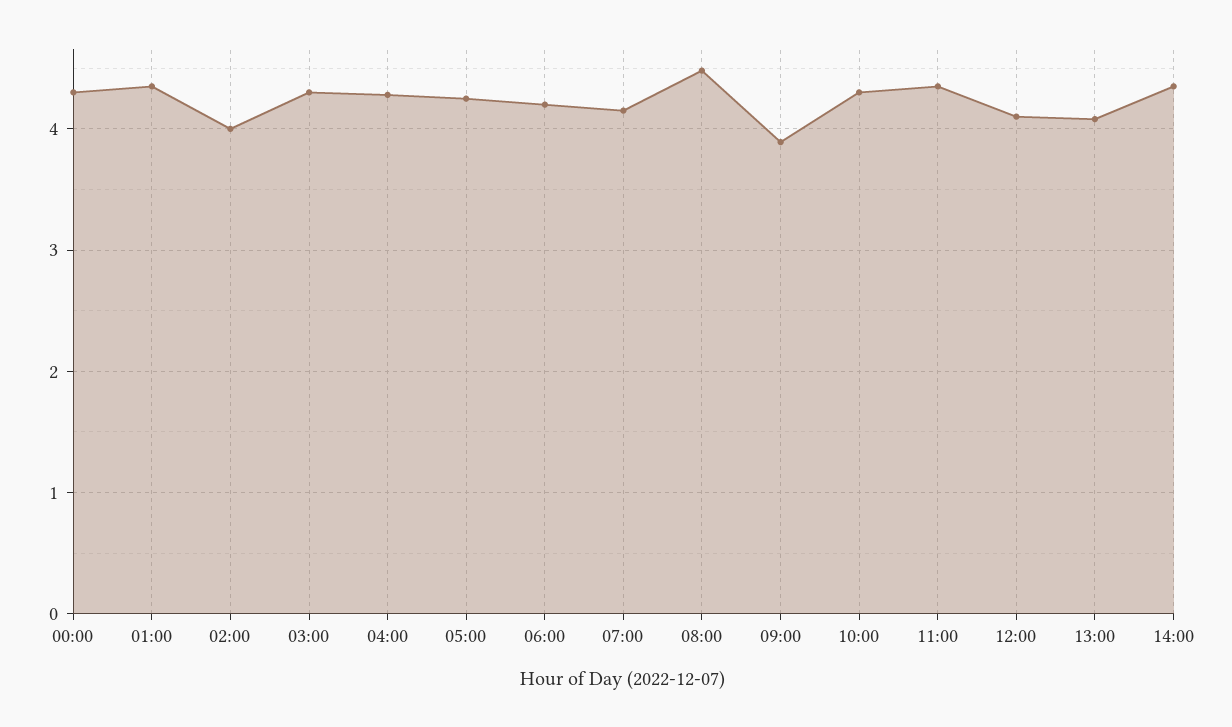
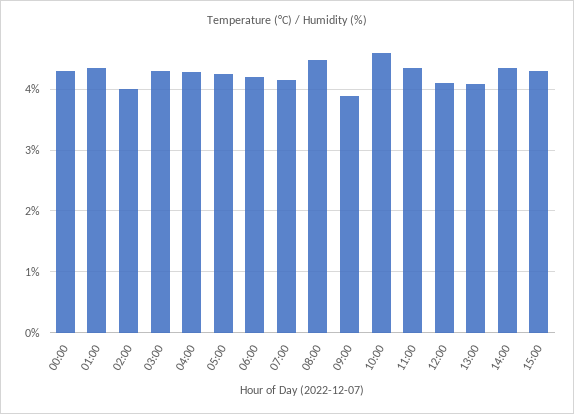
10:00: 4.3 -> 4.6
15:00: none -> 4.3

